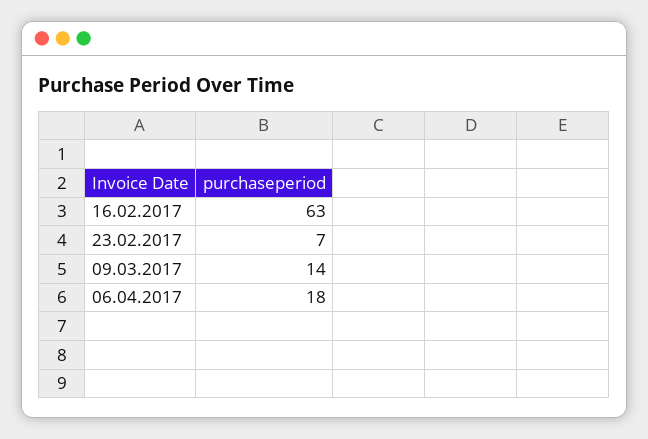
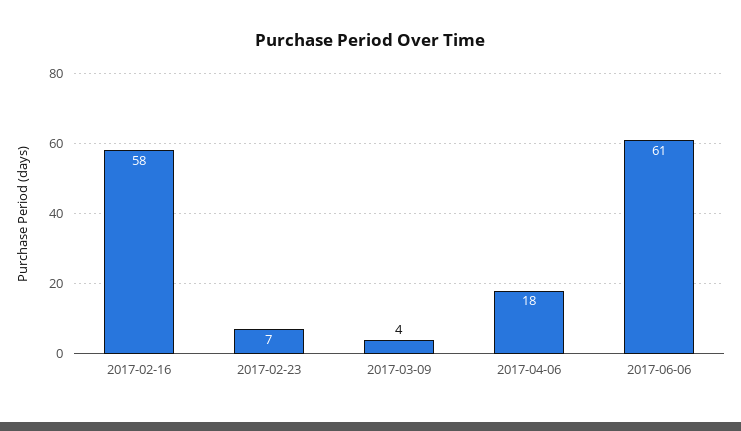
16.02.2017: 63 -> 58
09.03.2017: 14 -> 4
2017-06-06: none -> 61

